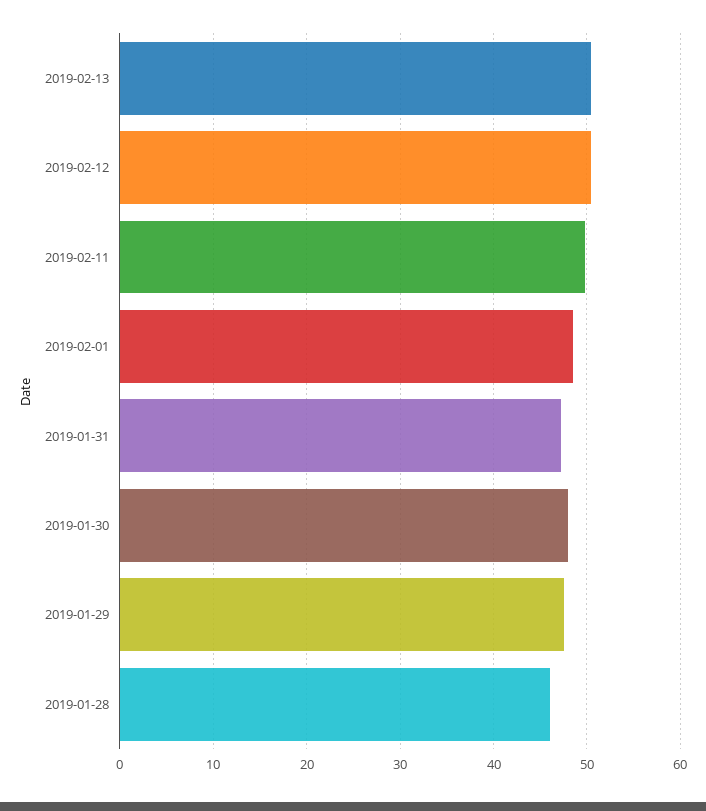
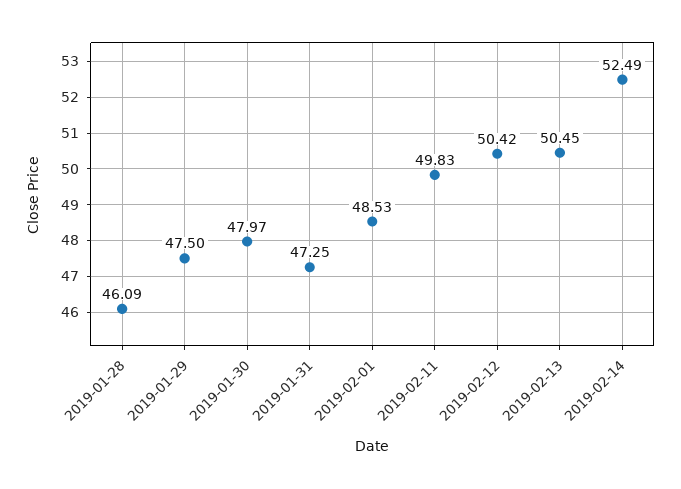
2019-02-14: none -> 52.49

